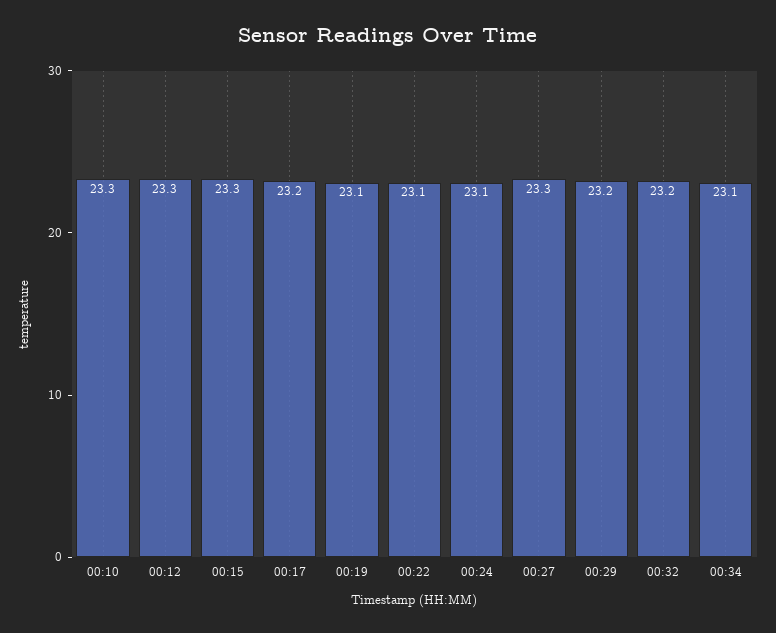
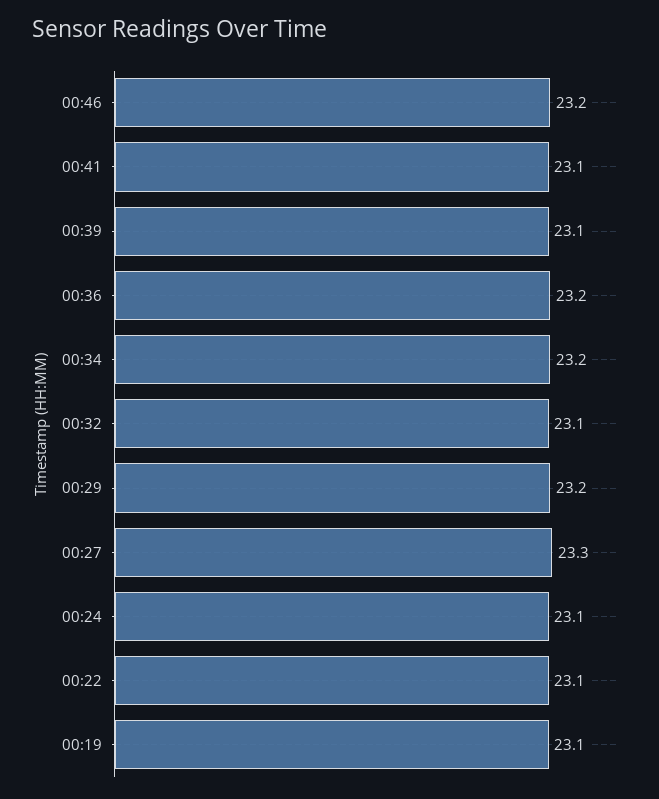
00:10: 23.3 -> none
00:12: 23.3 -> none
00:15: 23.3 -> none
00:17: 23.2 -> none
00:32: 23.2 -> 23.1
00:34: 23.1 -> 23.2
00:46: none -> 23.2
00:41: none -> 23.1
00:39: none -> 23.1
00:36: none -> 23.2

